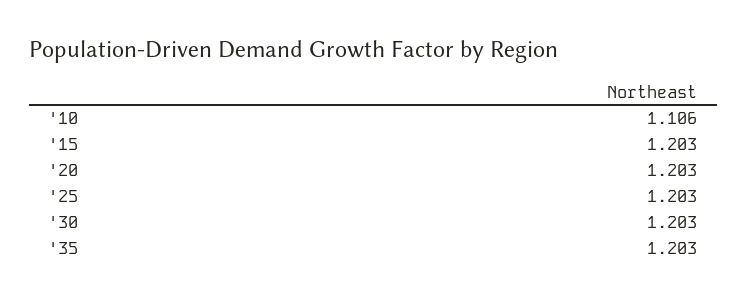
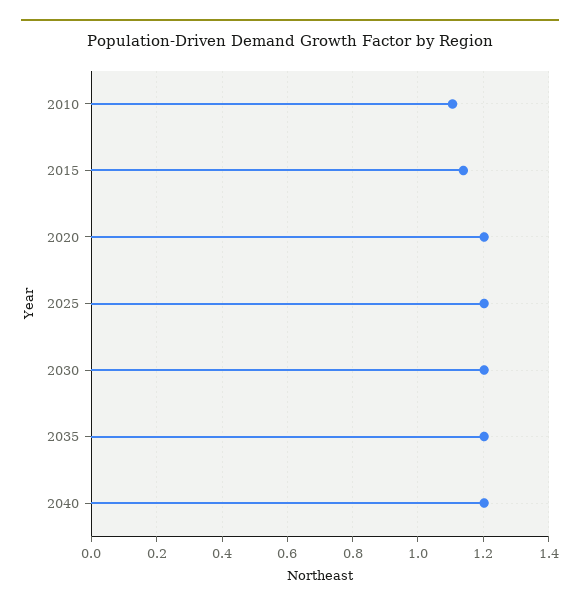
'15: 1.203 -> 1.14
2040: none -> 1.2

